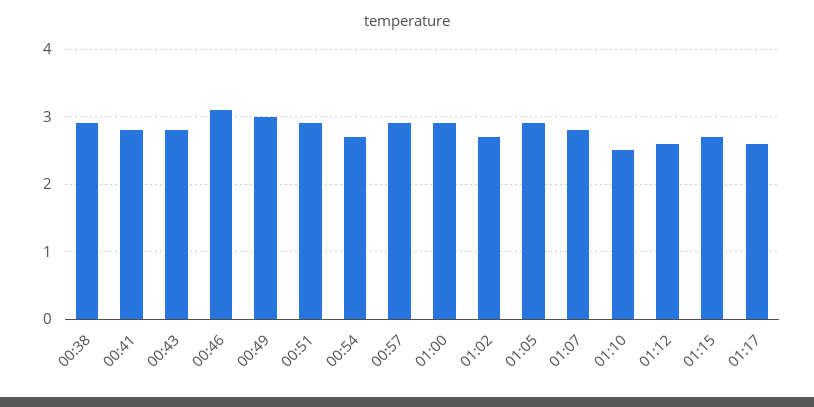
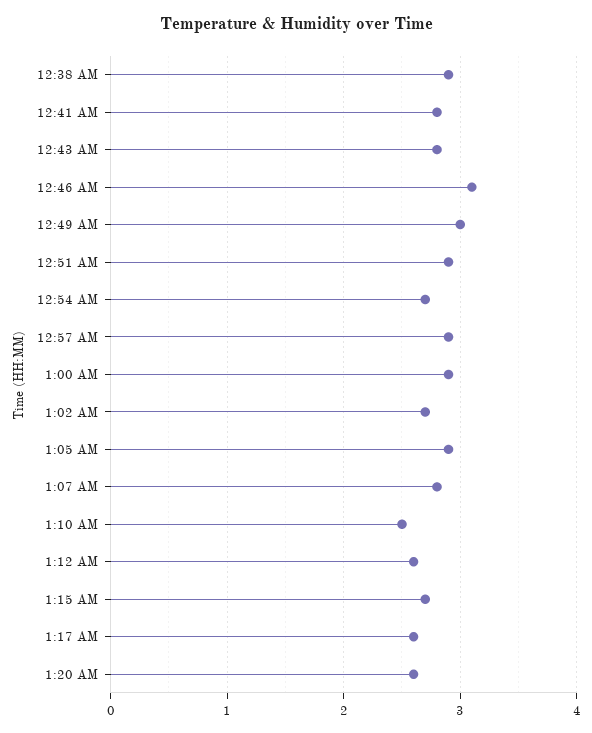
1:20 AM: none -> 2.6

